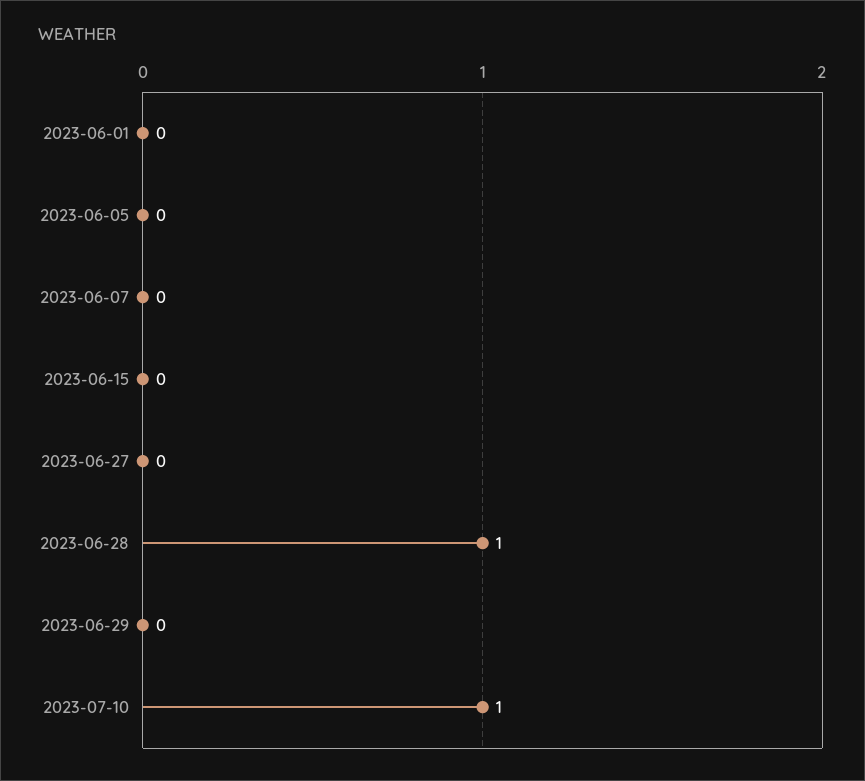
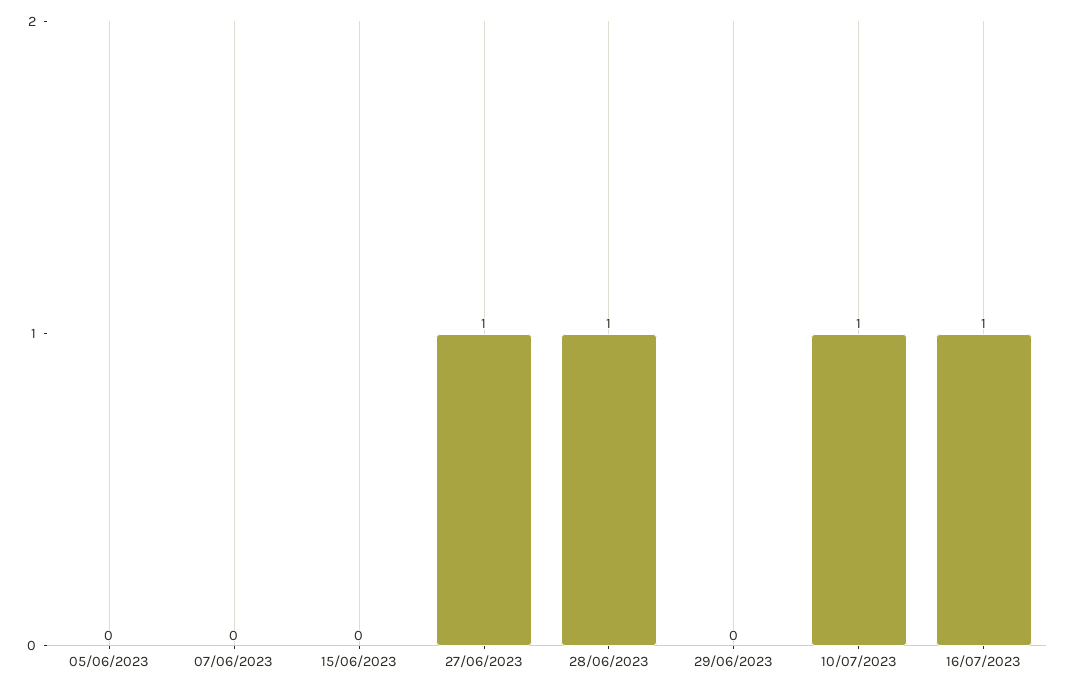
2023-06-01: 0 -> none
2023-06-27: 0 -> 1
16/07/2023: none -> 1

